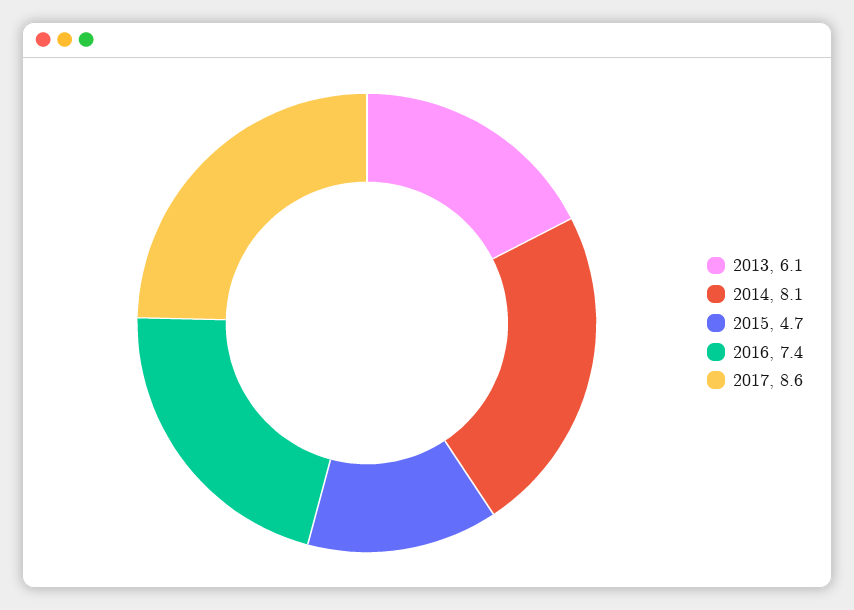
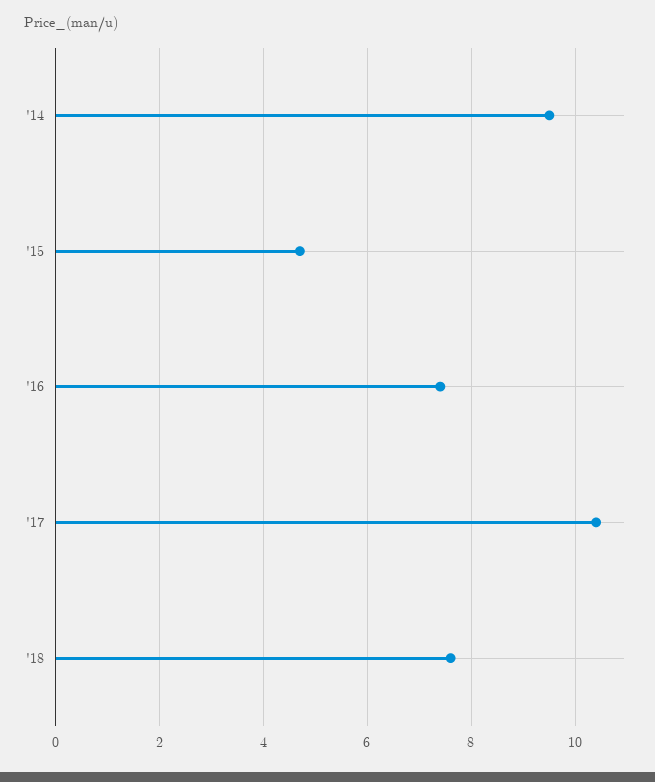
2013: 6.1 -> none
2014: 8.1 -> 9.5
2017: 8.6 -> 10.5
'18: none -> 7.5

